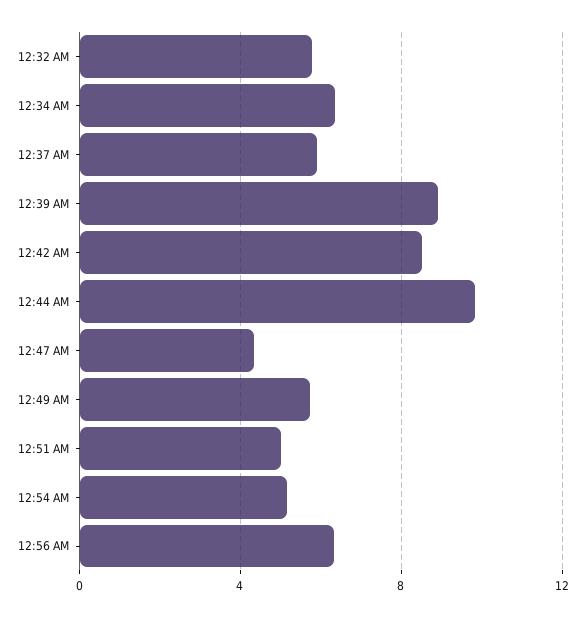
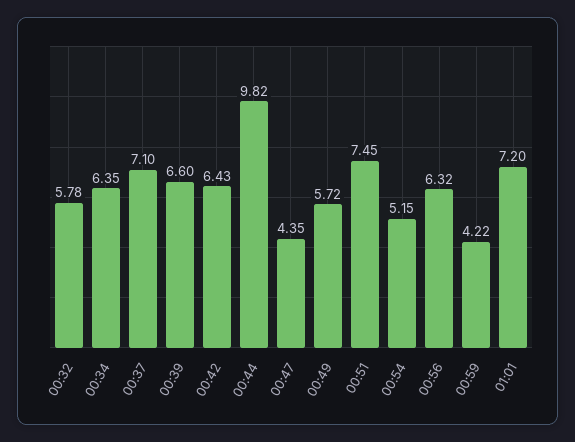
12:37 AM: 6 -> 7.1
12:39 AM: 9 -> 6.6
12:42 AM: 8.5 -> 6.43
12:51 AM: 5 -> 7.45
00:59: none -> 4.22
01:01: none -> 7.2

